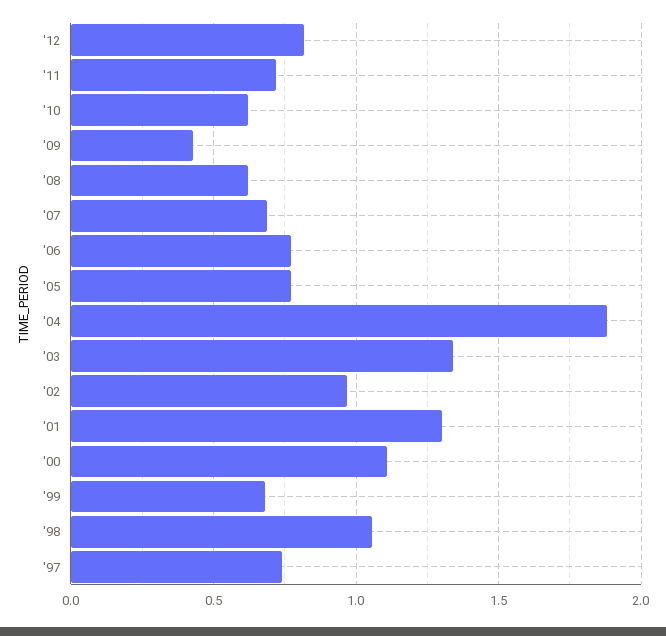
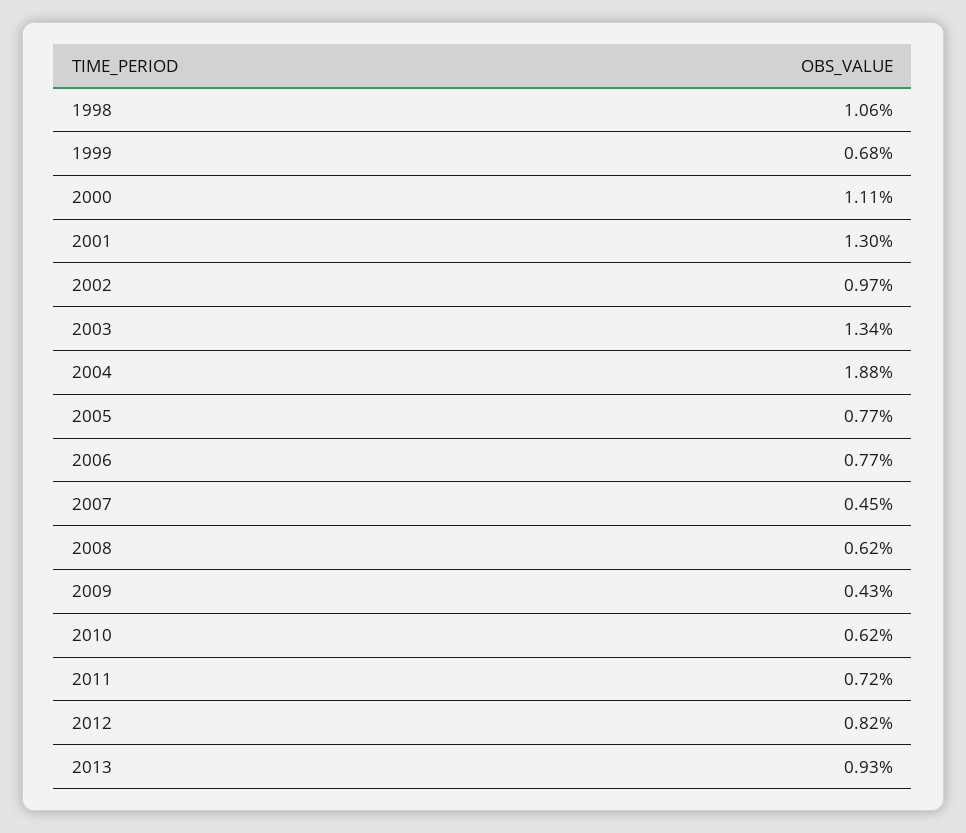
'07: 0.7 -> 0.45
'97: 0.75 -> none
2013: none -> 0.93

